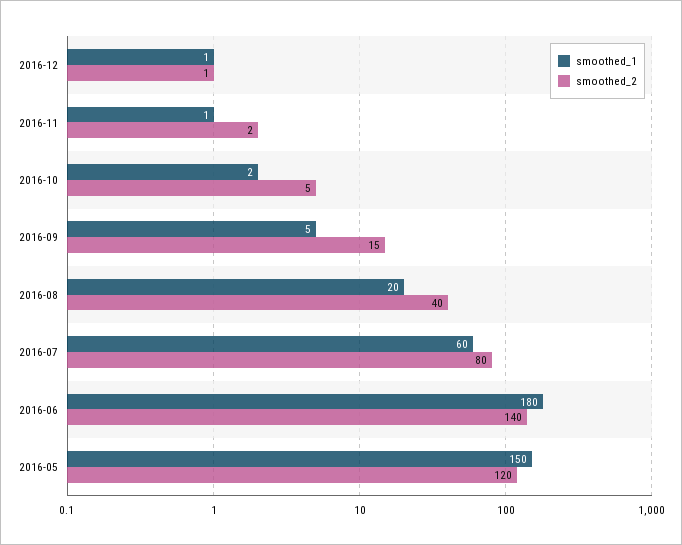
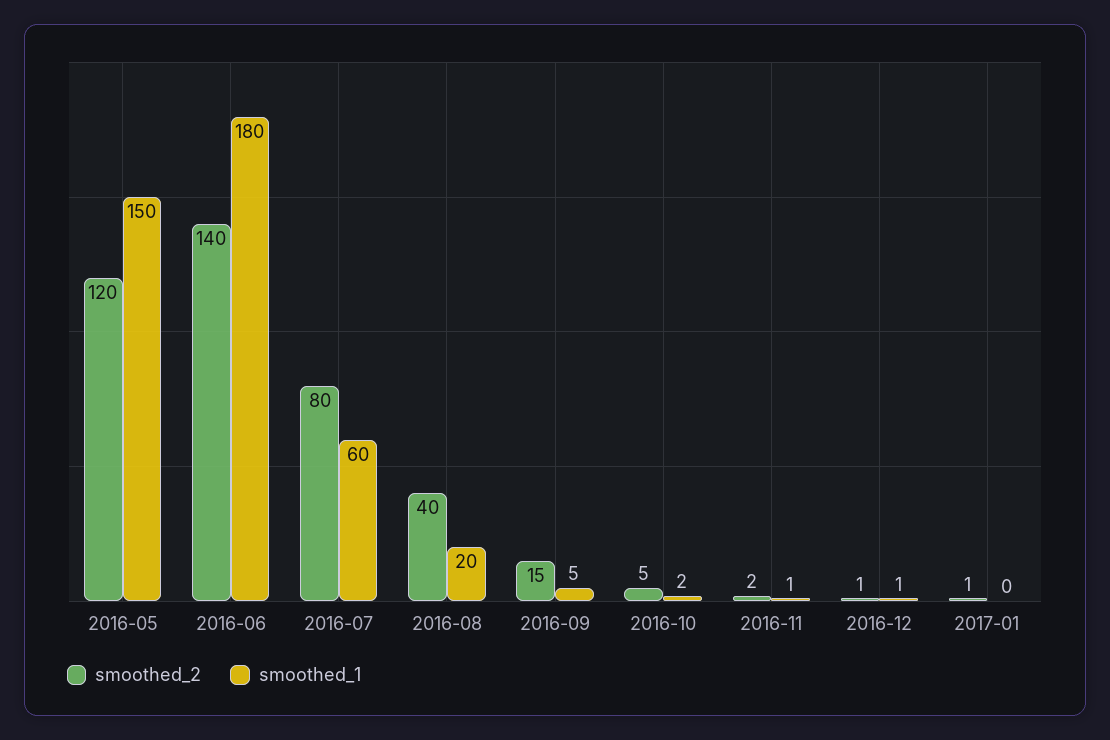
smoothed_2, 2017-01: none -> 1
smoothed_1, 2017-01: none -> 0

